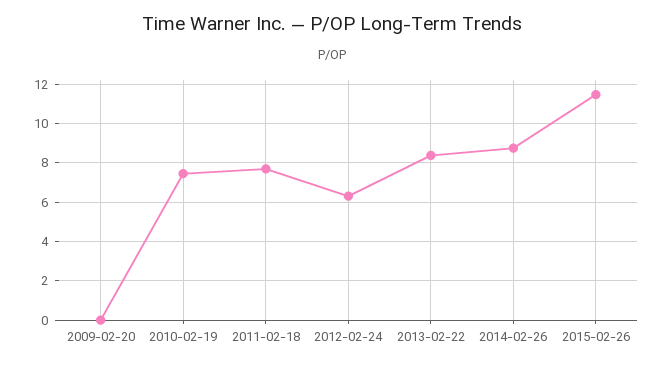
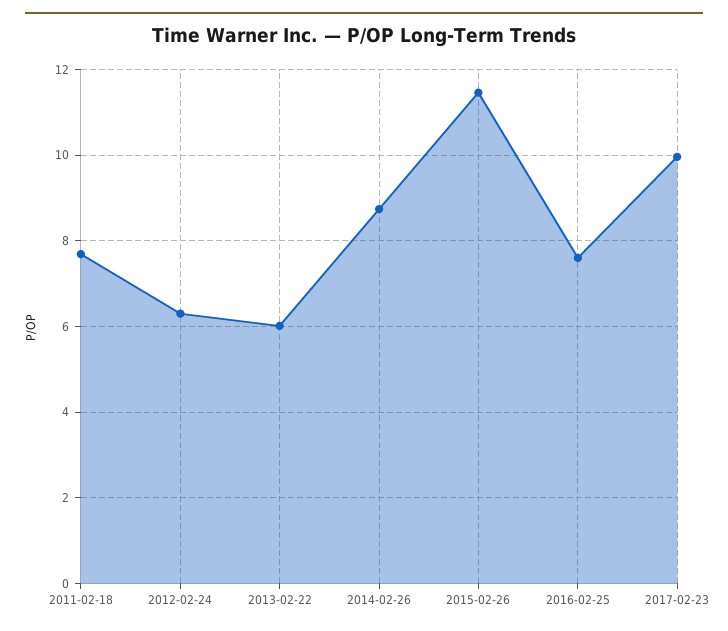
2009-02-20: 0 -> none
2010-02-19: 7.5 -> none
2013-02-22: 8.5 -> 6
2016-02-25: none -> 7.6
2017-02-23: none -> 10

